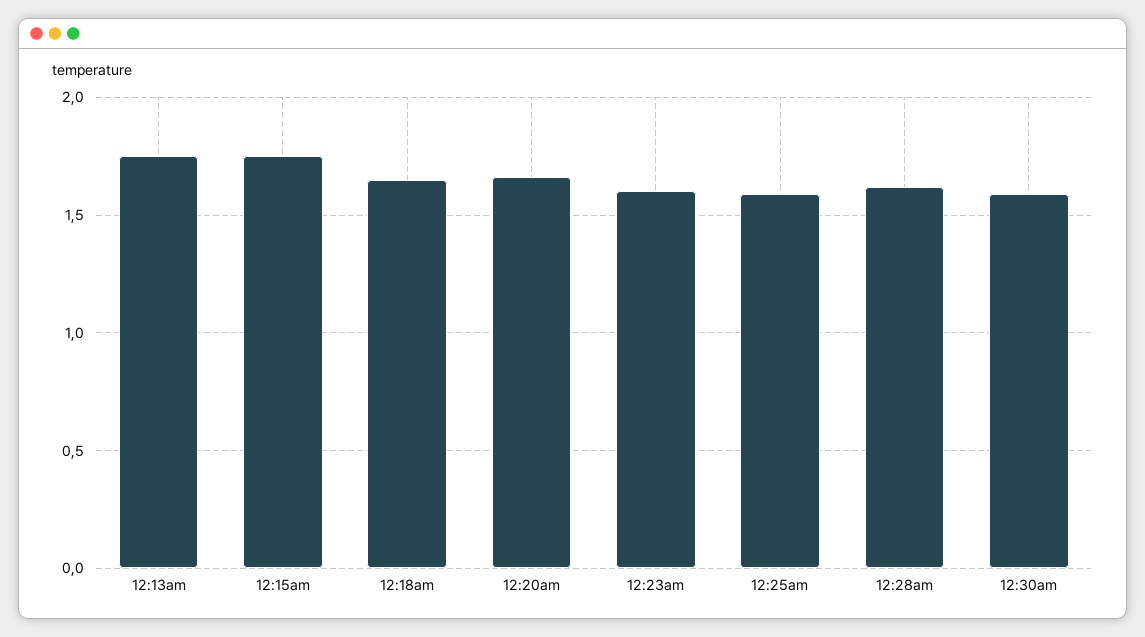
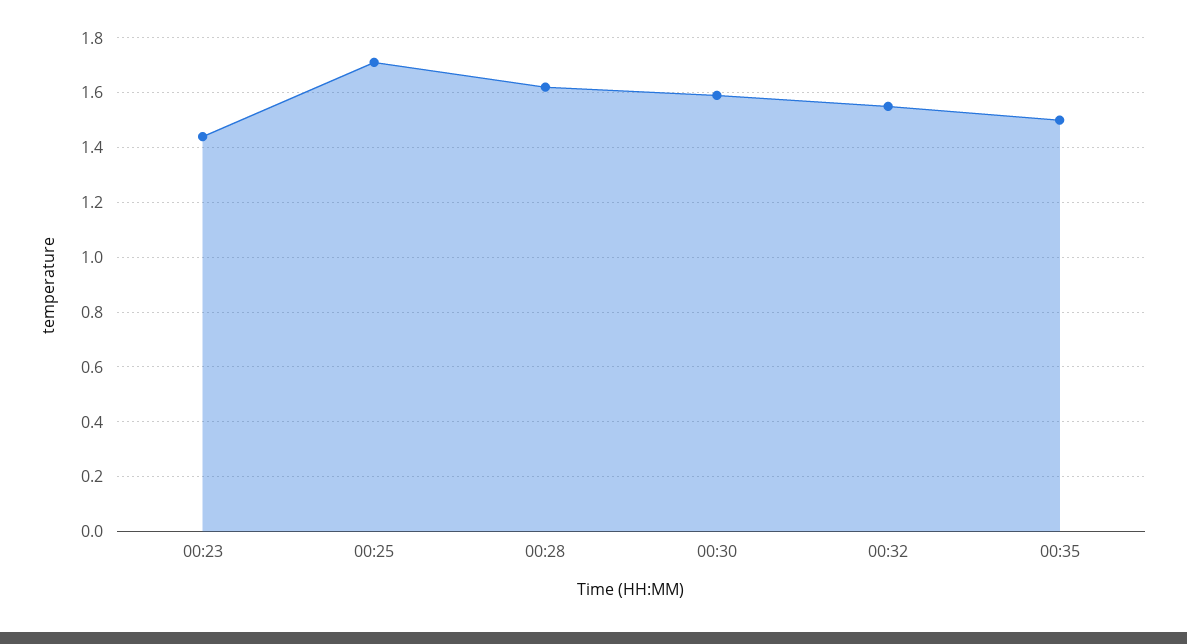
12:13am: 1.75 -> none
12:15am: 1.75 -> none
12:18am: 1.65 -> none
12:20am: 1.65 -> none
12:23am: 1.6 -> 1.45
12:25am: 1.6 -> 1.7
00:32: none -> 1.55
00:35: none -> 1.5

